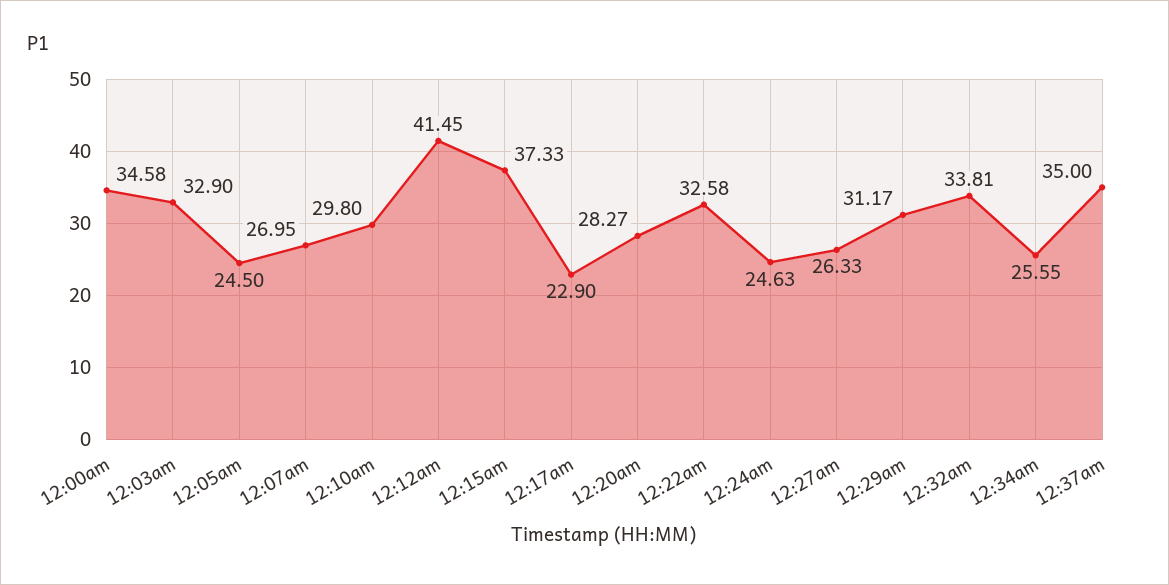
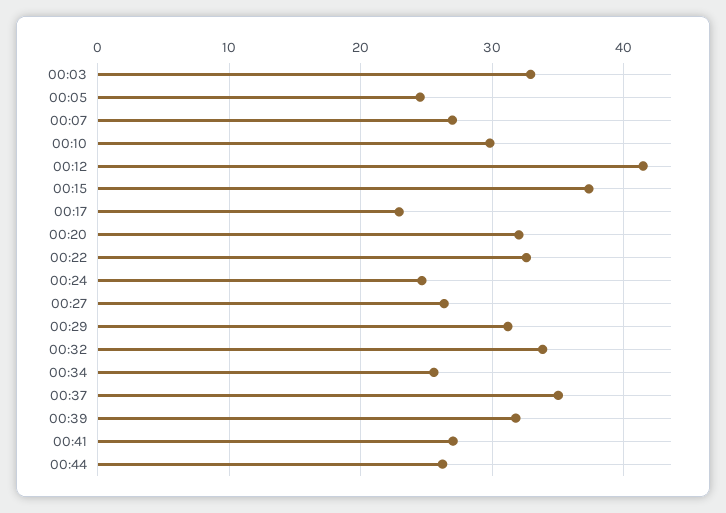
12:00am: 34.58 -> none
12:20am: 28.27 -> 32
00:39: none -> 32
00:41: none -> 27
00:44: none -> 26

